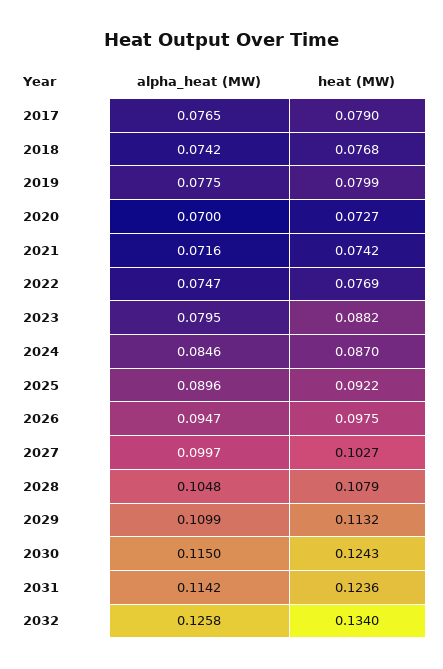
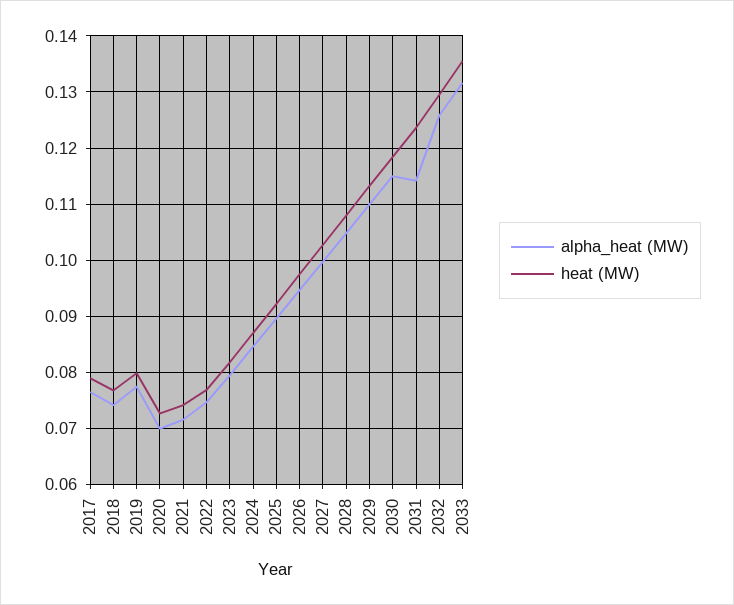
heat (MW), 2023: 0.0882 -> 0.082
heat (MW), 2030: 0.1243 -> 0.118
heat (MW), 2032: 0.134 -> 0.13
alpha_heat (MW), 2033: none -> 0.132
heat (MW), 2033: none -> 0.136

